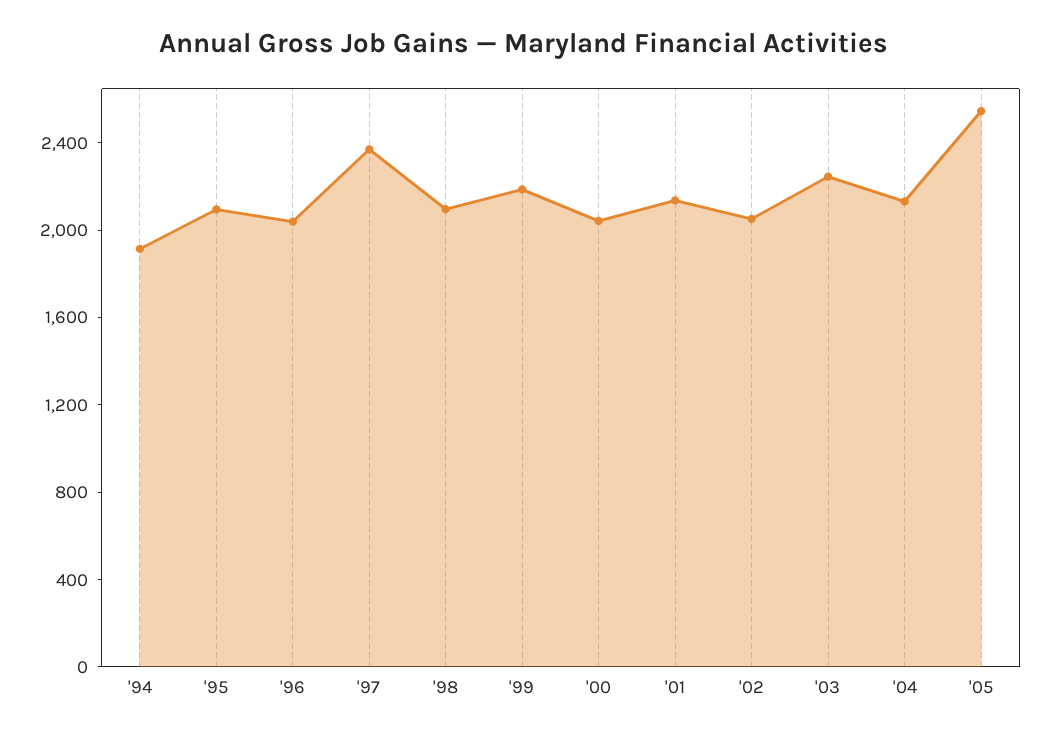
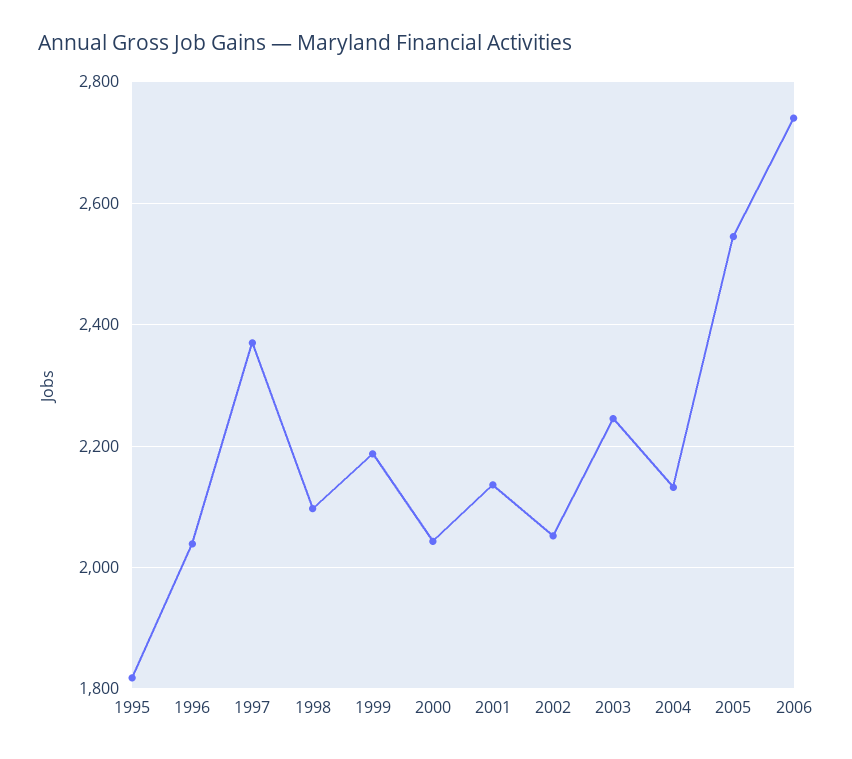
'94: 1900 -> none
'95: 2100 -> 1820
2006: none -> 2740

